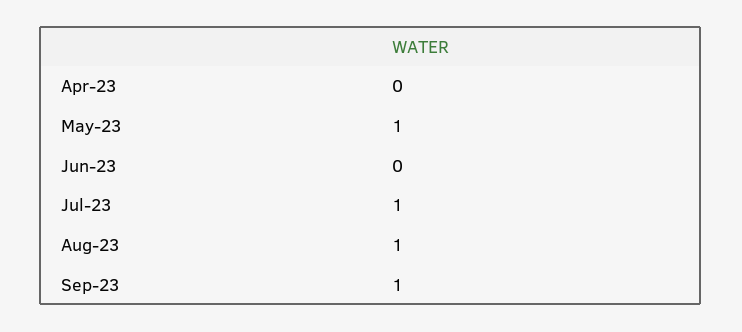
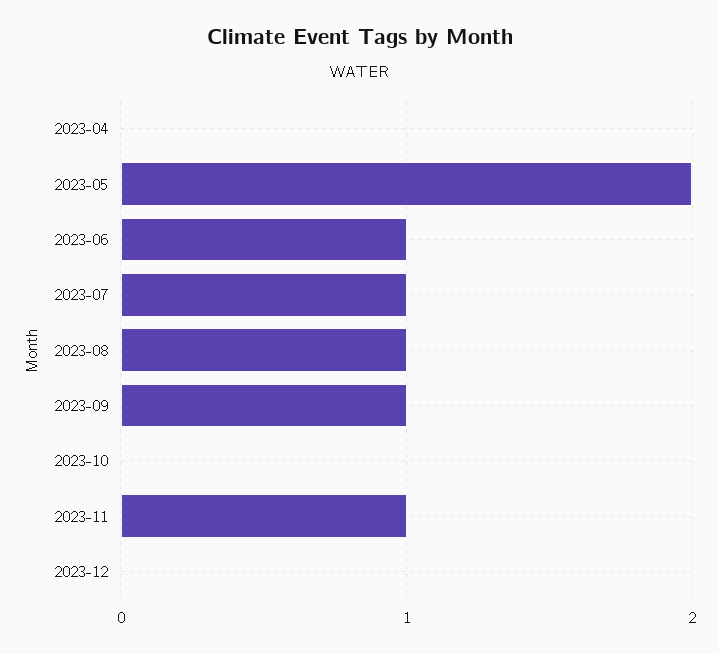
May-23: 1 -> 2
Jun-23: 0 -> 1
2023-10: none -> 0
2023-11: none -> 1
2023-12: none -> 0

